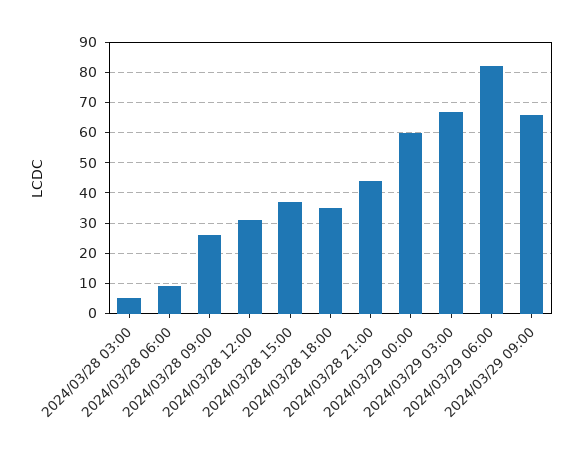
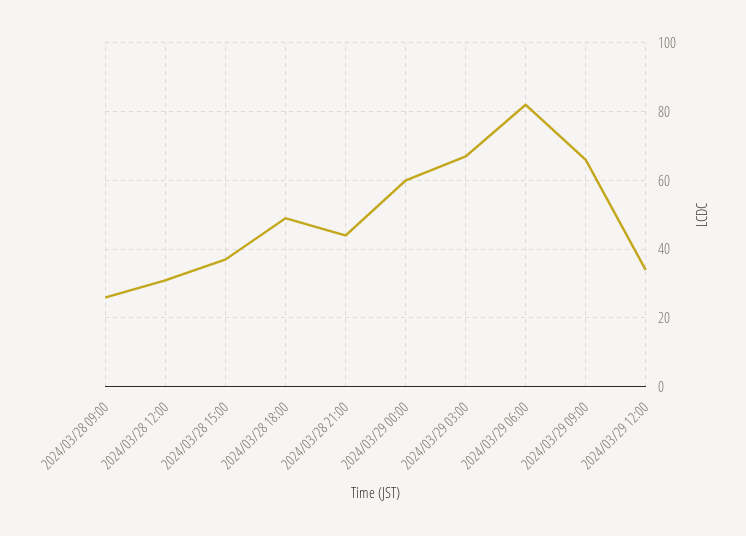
2024/03/28 03:00: 5 -> none
2024/03/28 06:00: 10 -> none
2024/03/28 18:00: 35 -> 50
2024/03/29 12:00: none -> 35

